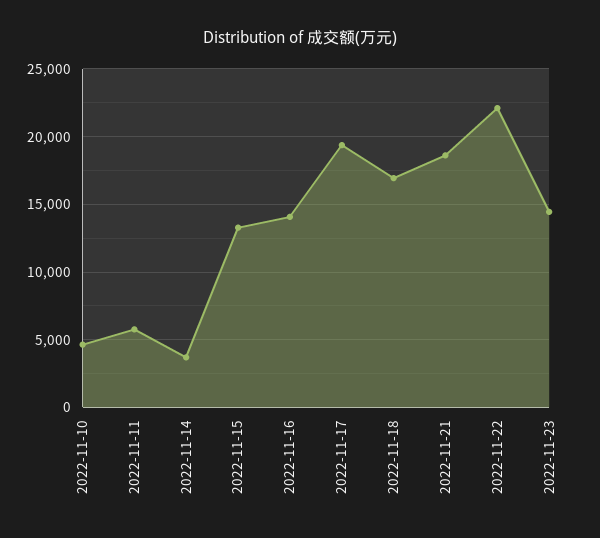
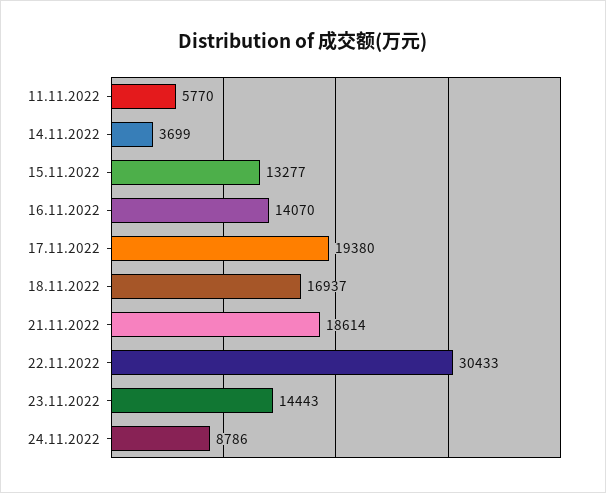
2022-11-10: 4500 -> none
2022-11-22: 22000 -> 30433
24.11.2022: none -> 8786

